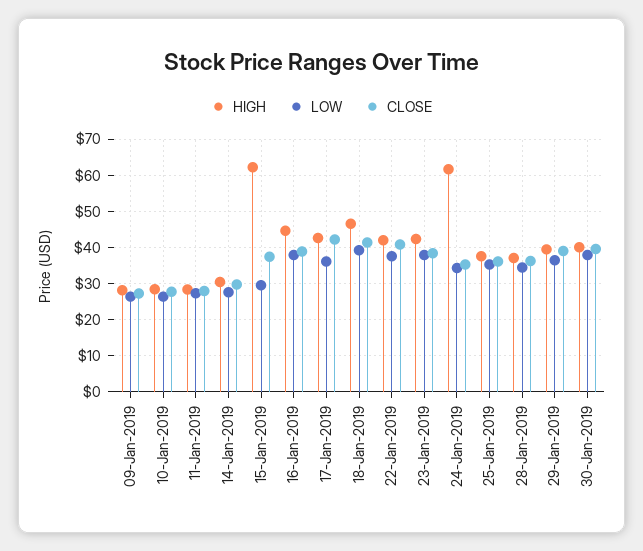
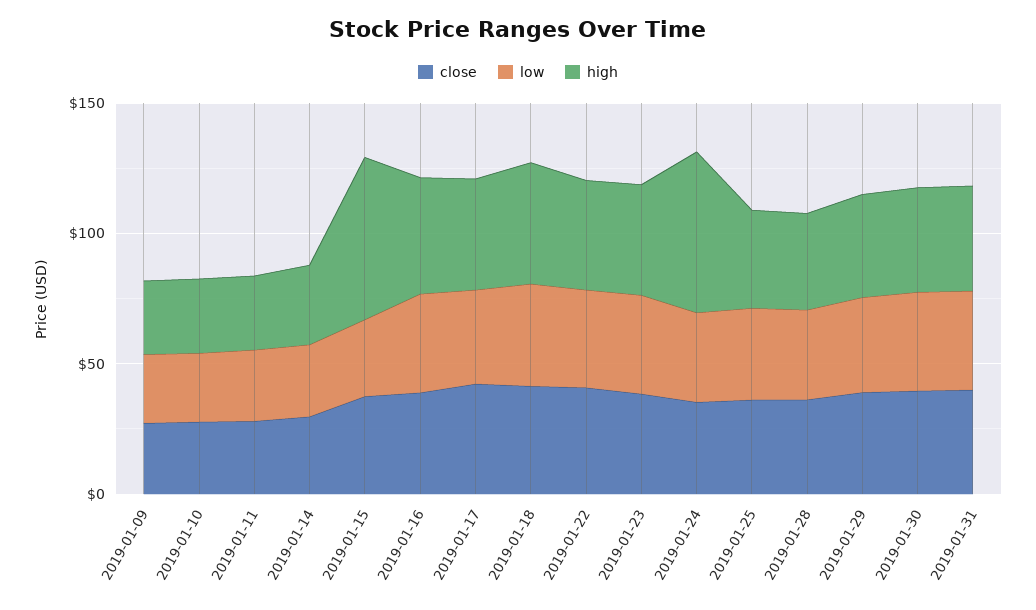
CLOSE, 2019-01-31: none -> 40
LOW, 2019-01-31: none -> 40
HIGH, 2019-01-31: none -> 40

